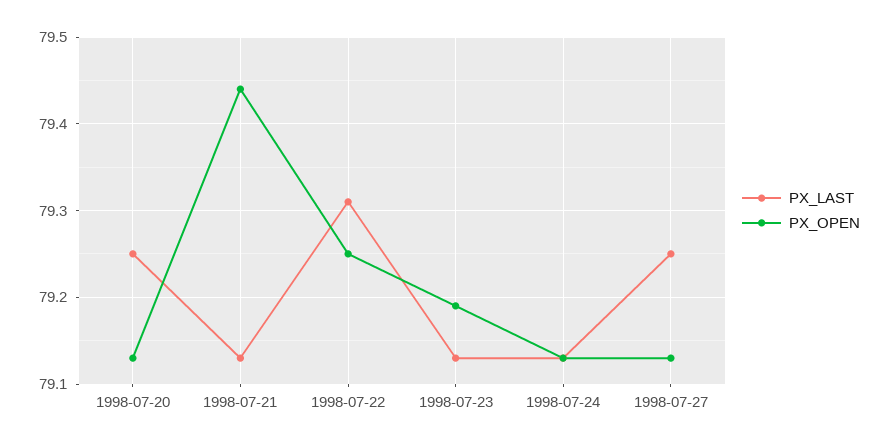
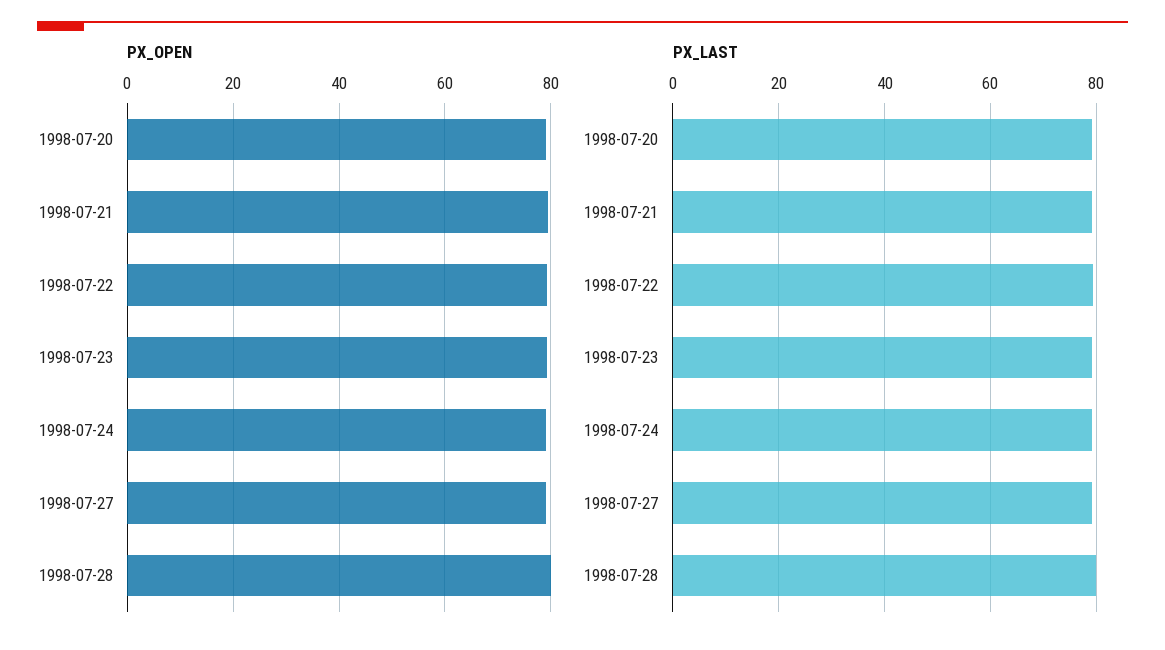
PX_OPEN, 1998-07-28: none -> 80
PX_LAST, 1998-07-28: none -> 80

